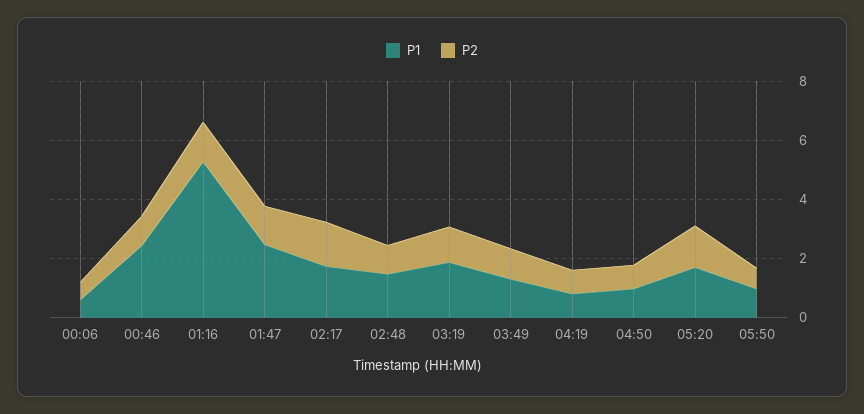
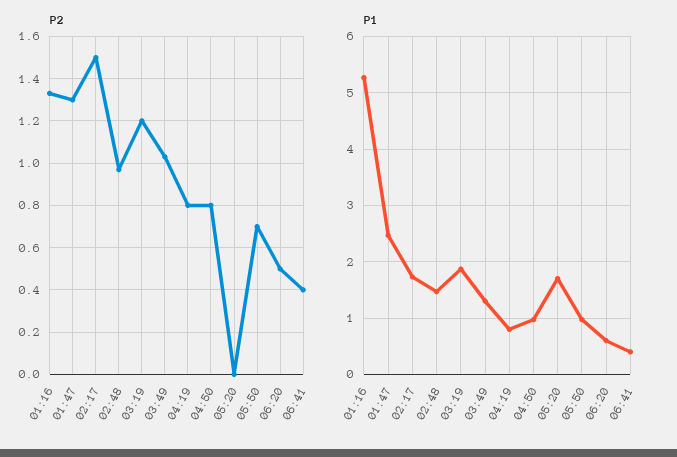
P1, 00:06: 0.5 -> none
P2, 00:06: 0.5 -> none
P1, 00:46: 2.5 -> none
P2, 00:46: 1 -> none
P2, 05:20: 1.5 -> 0
P2, 06:20: none -> 0.5
P2, 06:41: none -> 0.4
P1, 06:20: none -> 0.6
P1, 06:41: none -> 0.4

